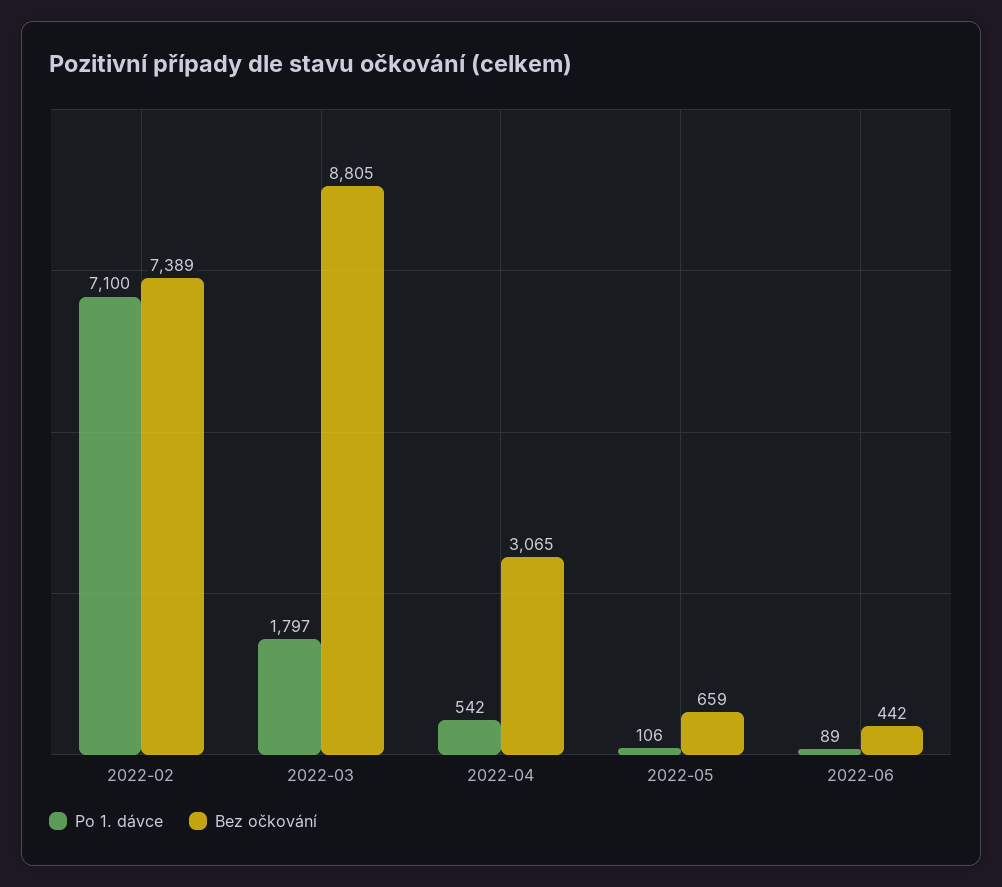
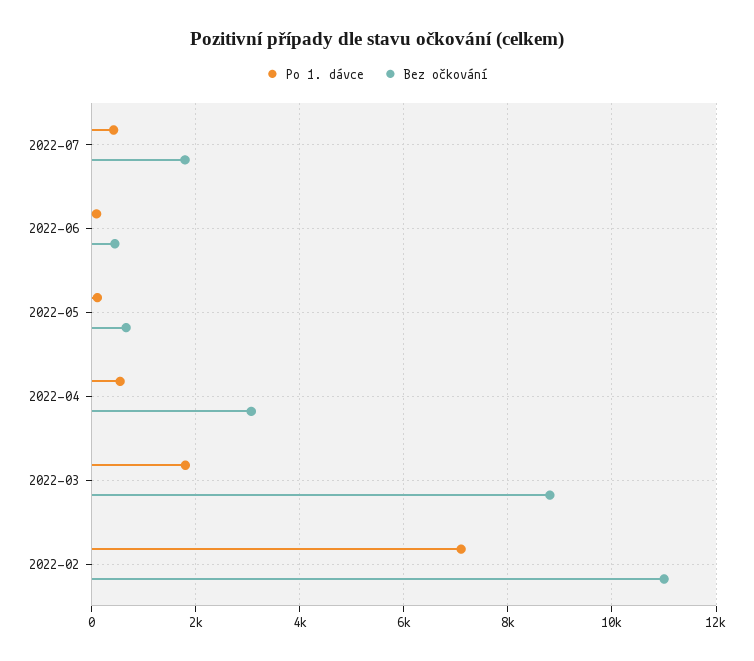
Bez očkování, 2022-02: 7389 -> 11000
Po 1. dávce, 2022-07: none -> 400
Bez očkování, 2022-07: none -> 1800

